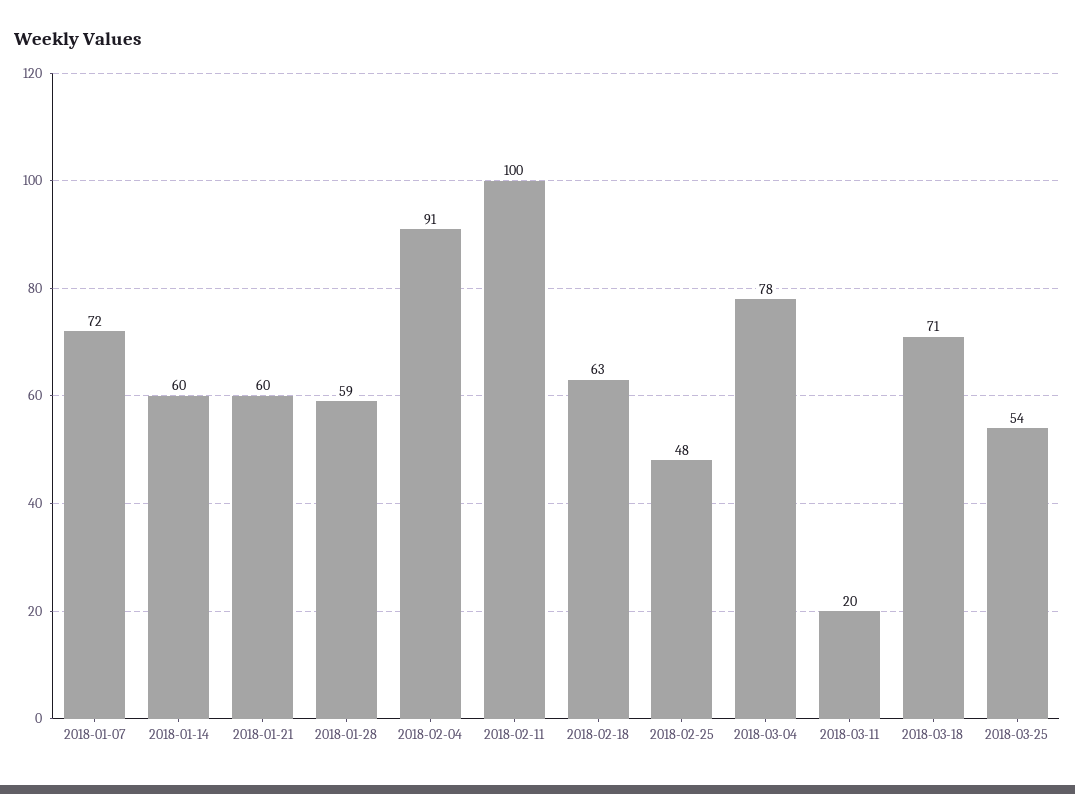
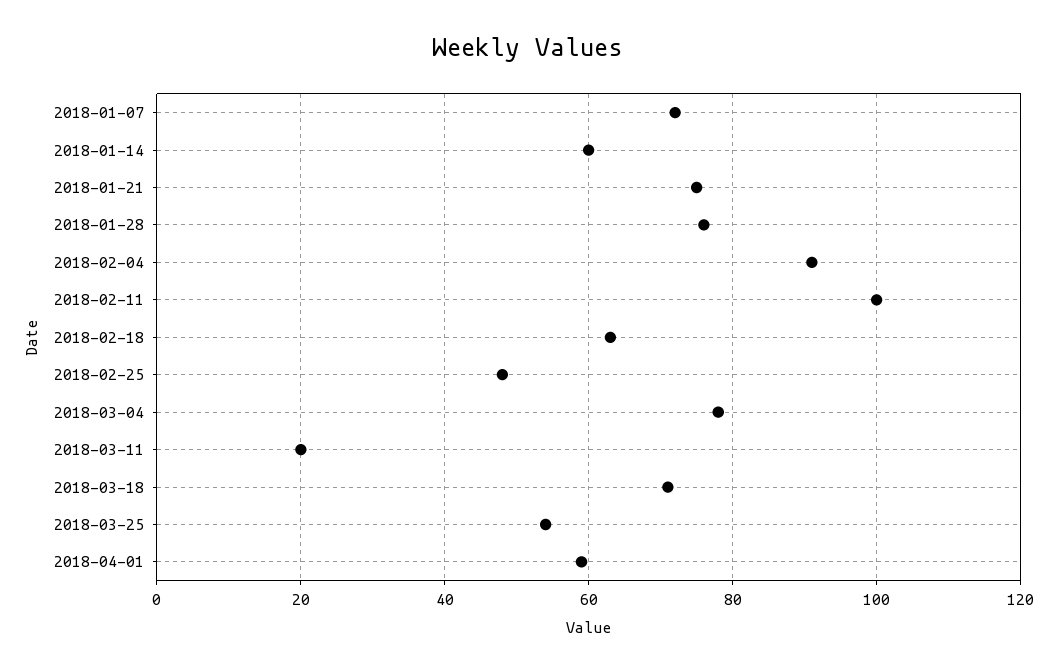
2018-01-21: 60 -> 75
2018-01-28: 59 -> 75
2018-04-01: none -> 60

